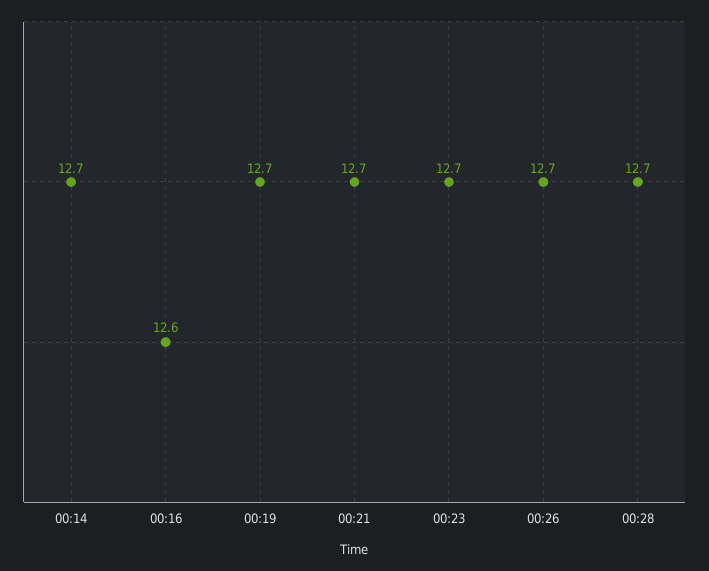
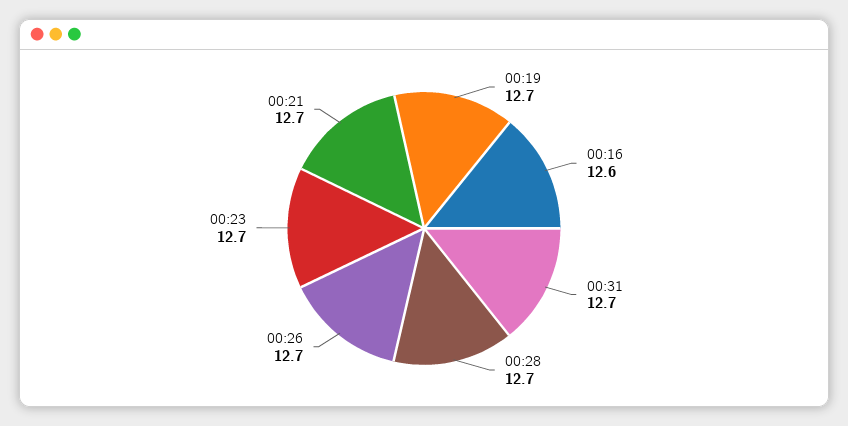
00:14: 12.7 -> none
00:31: none -> 12.7

